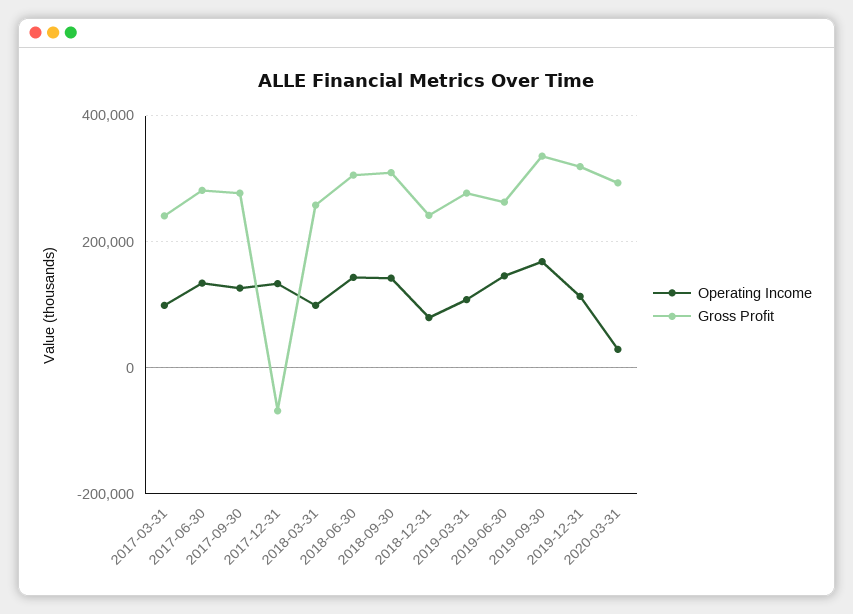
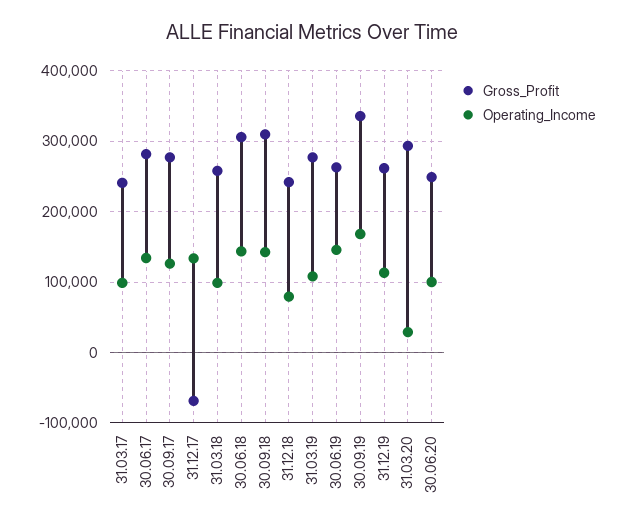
Gross Profit, 2019-12-31: 320000 -> 260000
Gross Profit, 30.06.20: none -> 250000
Operating Income, 30.06.20: none -> 100000

